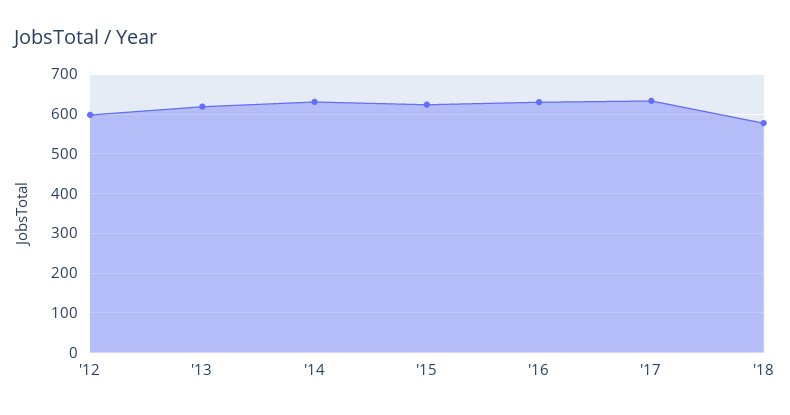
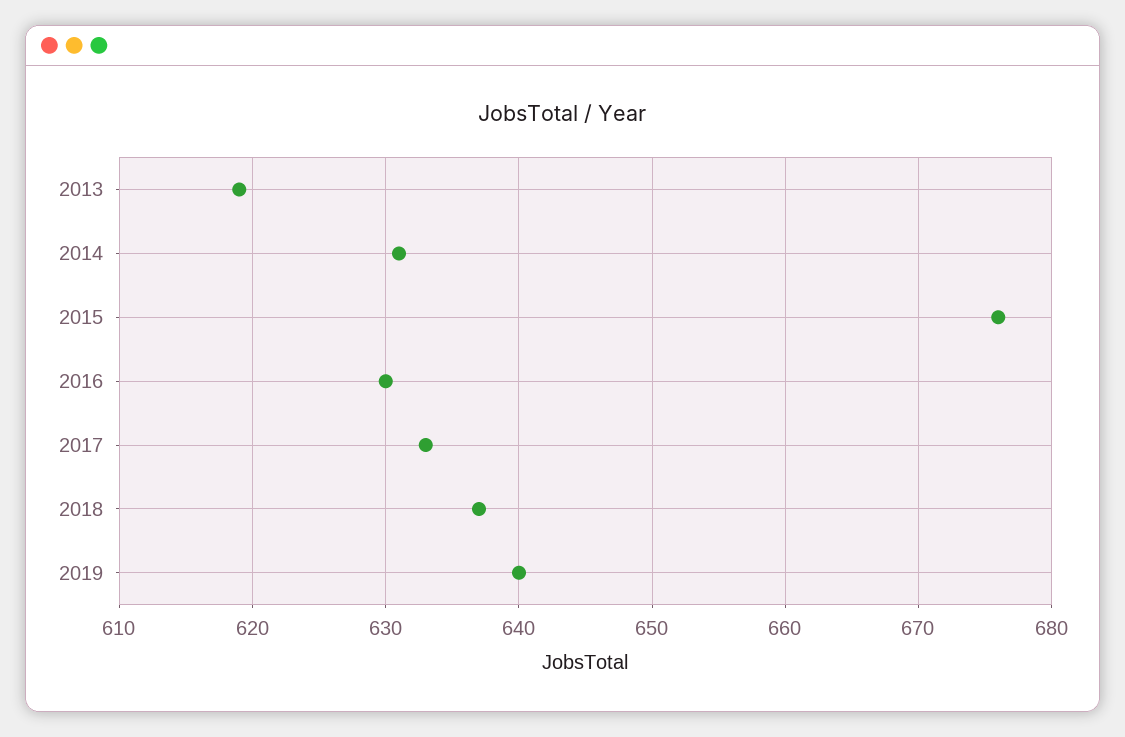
'12: 600 -> none
'15: 620 -> 676
'18: 580 -> 637
2019: none -> 640

